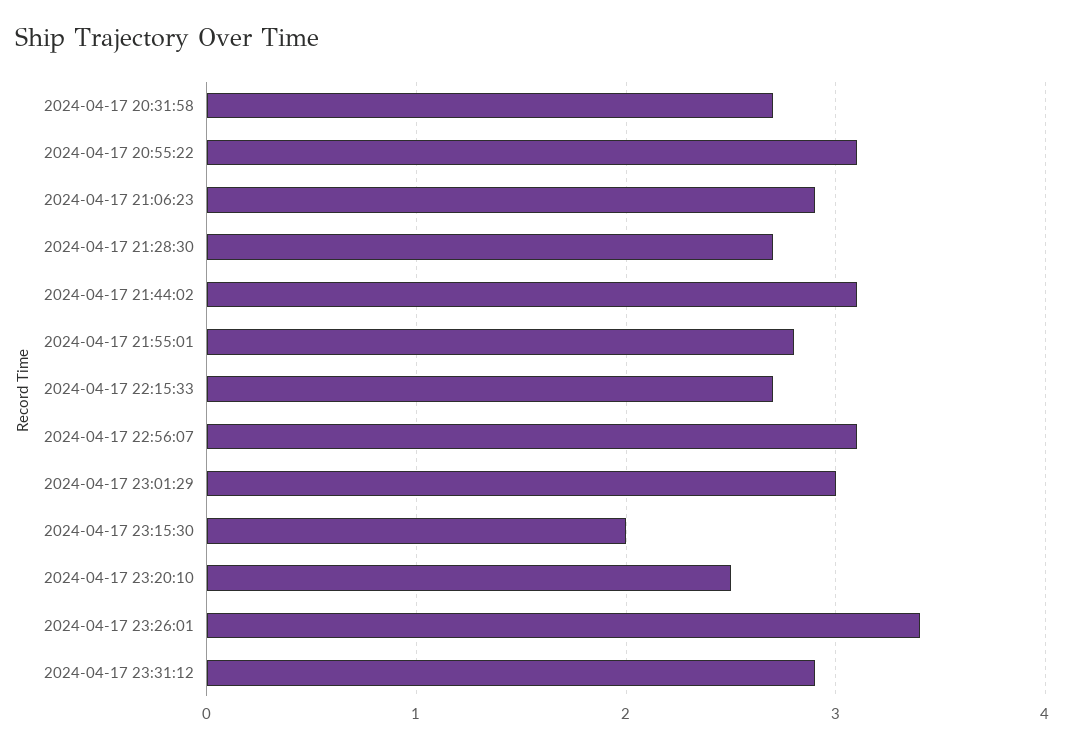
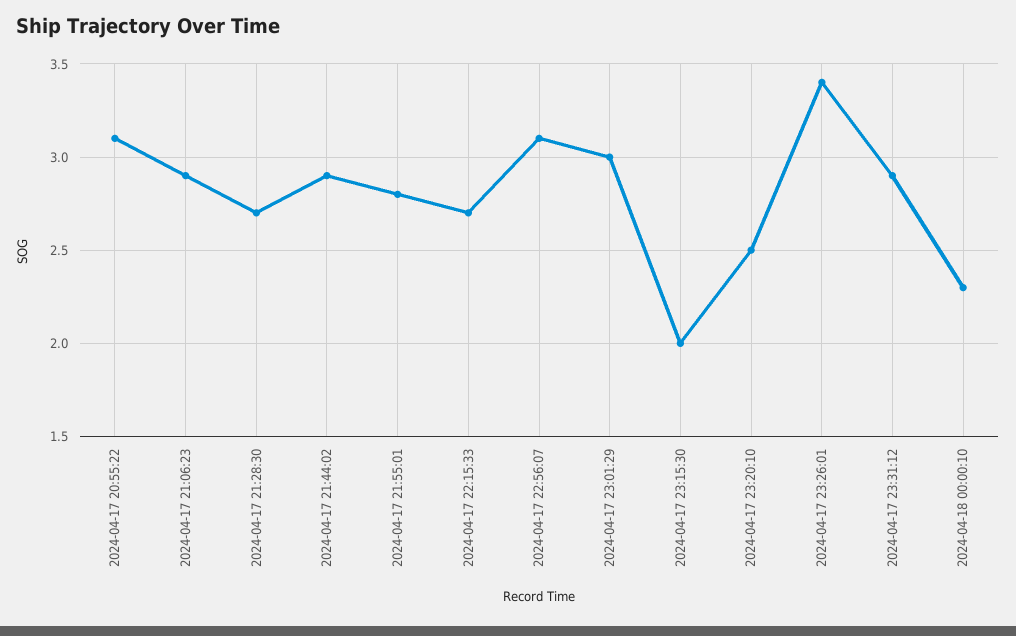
2024-04-17 20:31:58: 2.7 -> none
2024-04-17 21:44:02: 3.1 -> 2.9
2024-04-18 00:00:10: none -> 2.3

